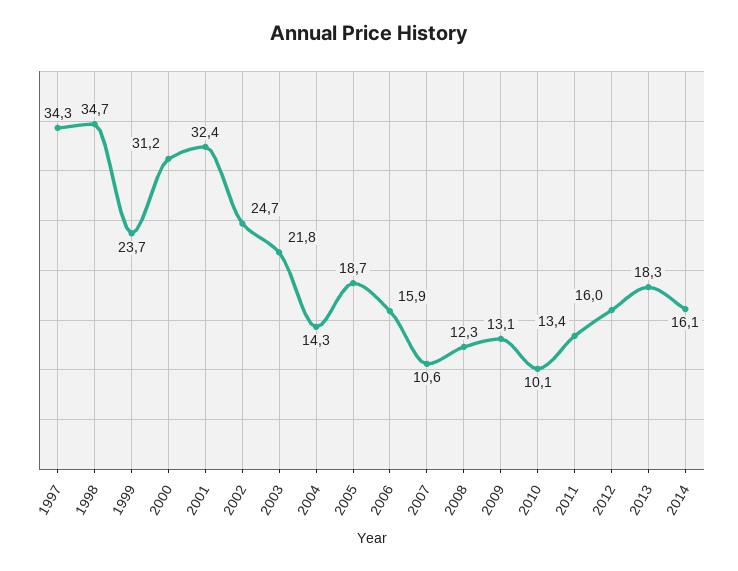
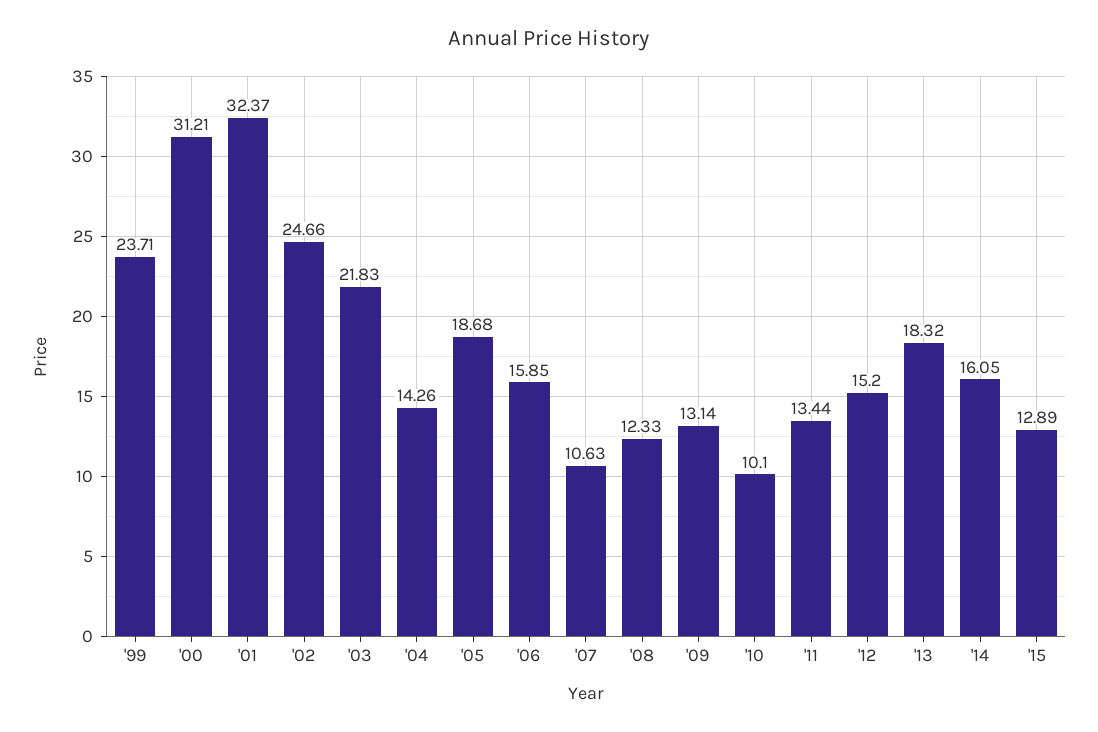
1997: 34.3 -> none
1998: 34.7 -> none
2012: 16 -> 15.2
'15: none -> 12.89

